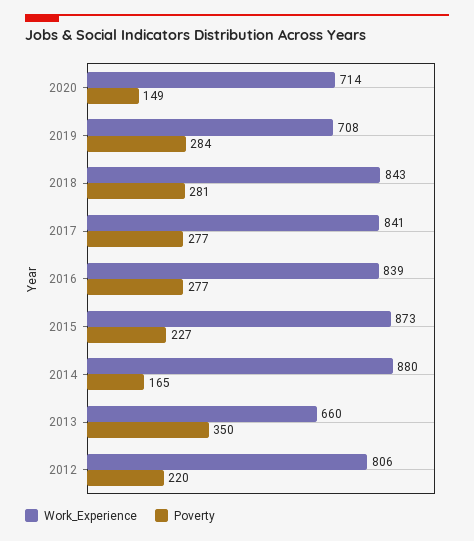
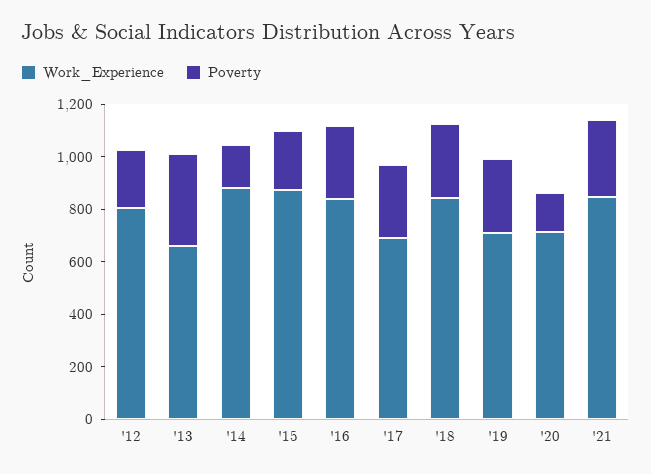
Work_Experience, 2017: 841 -> 700
Work_Experience, '21: none -> 850
Poverty, '21: none -> 300

